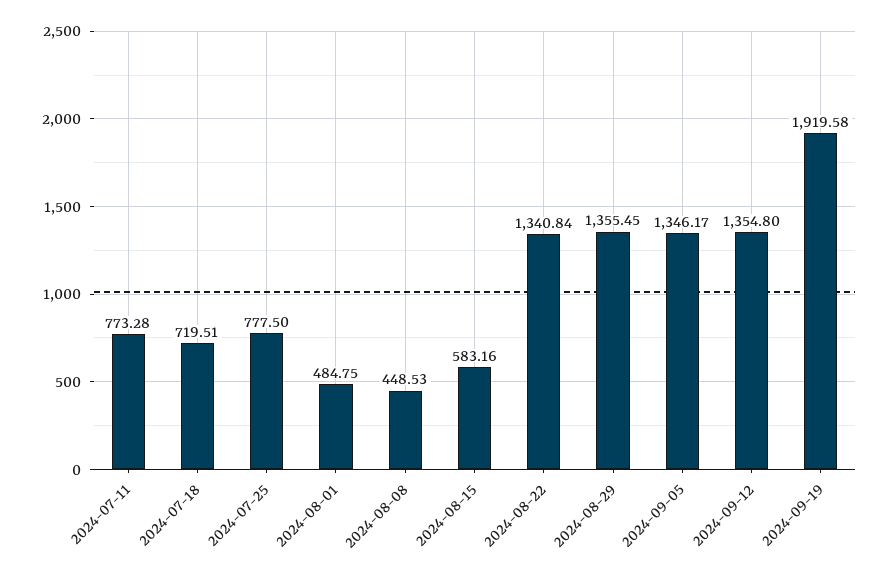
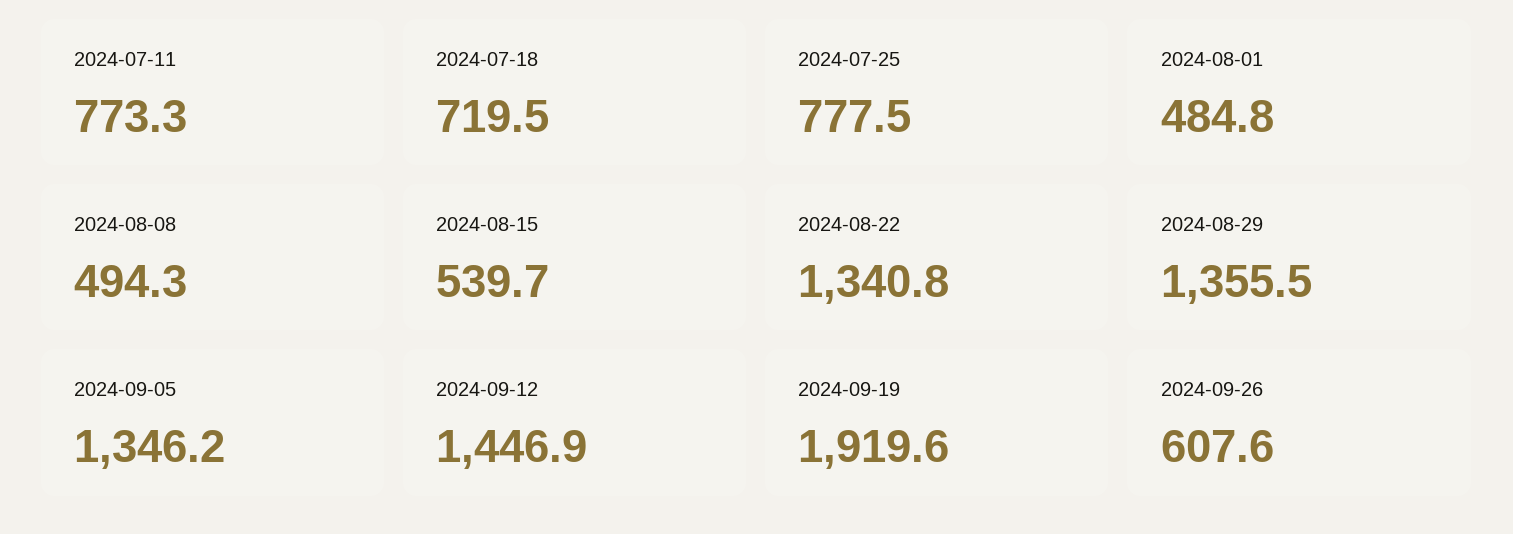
2024-08-08: 448.53 -> 494.3
2024-08-15: 583.16 -> 539.7
2024-09-12: 1354.8 -> 1446.9
2024-09-26: none -> 607.6

